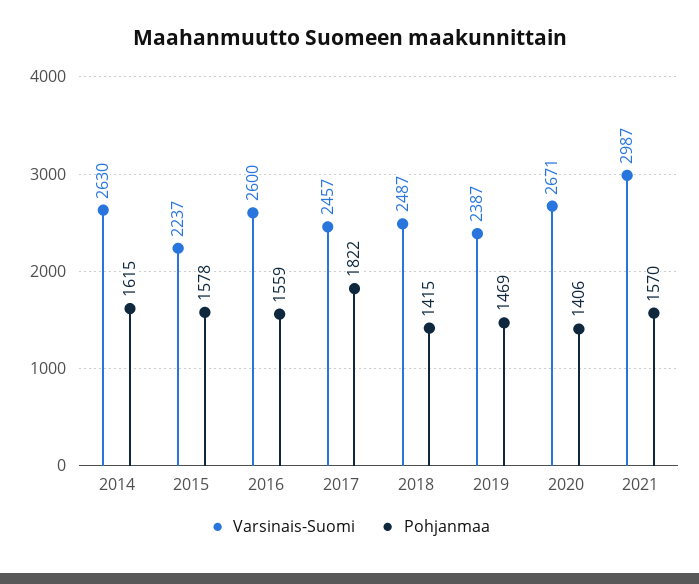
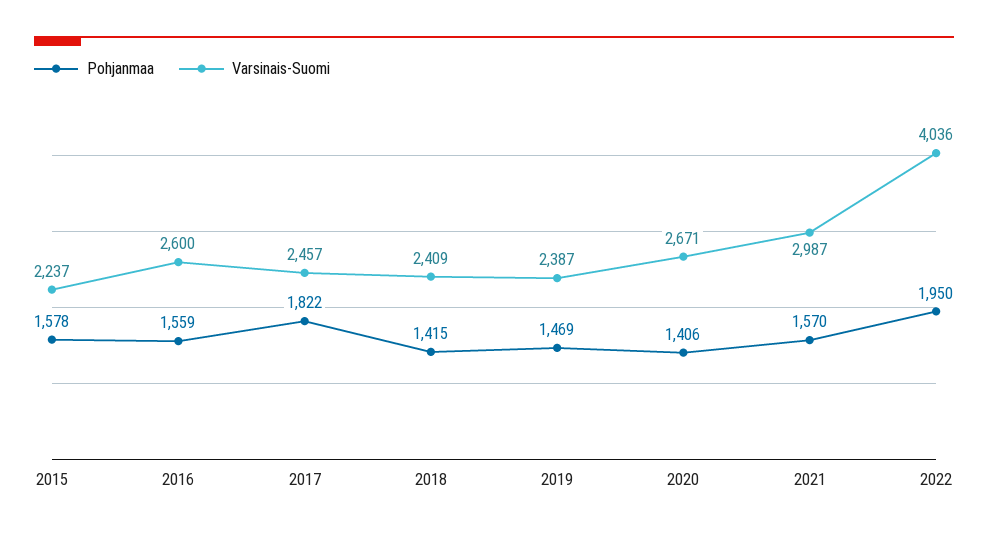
Varsinais-Suomi, 2014: 2630 -> none
Pohjanmaa, 2014: 1615 -> none
Varsinais-Suomi, 2018: 2487 -> 2409
Pohjanmaa, 2022: none -> 1950
Varsinais-Suomi, 2022: none -> 4036

